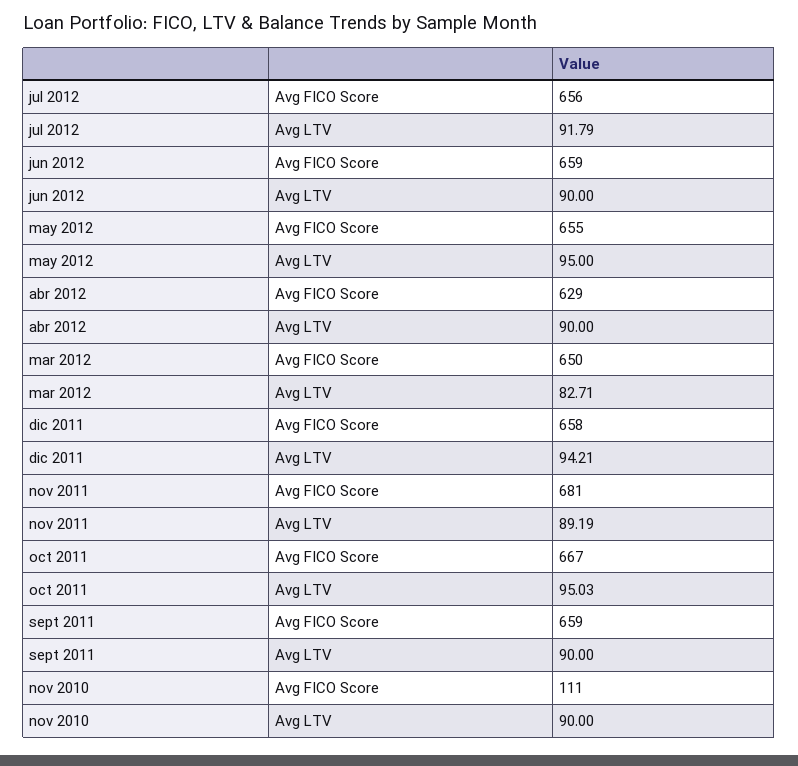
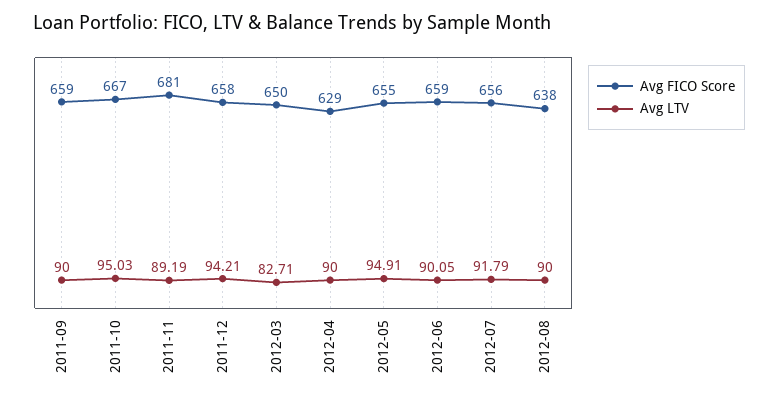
Avg LTV, jun 2012: 90 -> 90.05
Avg LTV, may 2012: 95 -> 94.91
Avg FICO Score, nov 2010: 111 -> none
Avg LTV, nov 2010: 90 -> none
Avg FICO Score, 2012-08: none -> 638
Avg LTV, 2012-08: none -> 90

